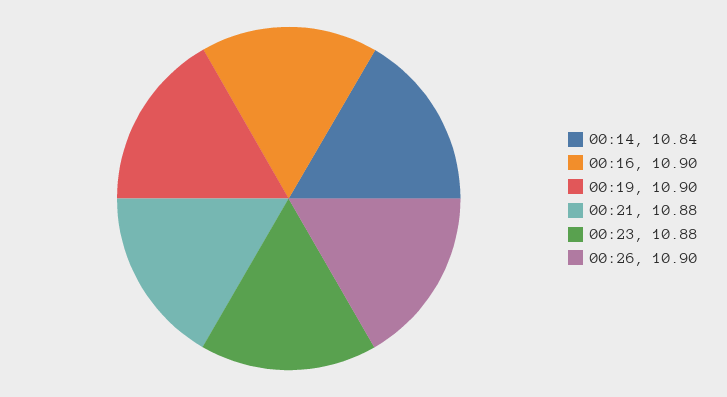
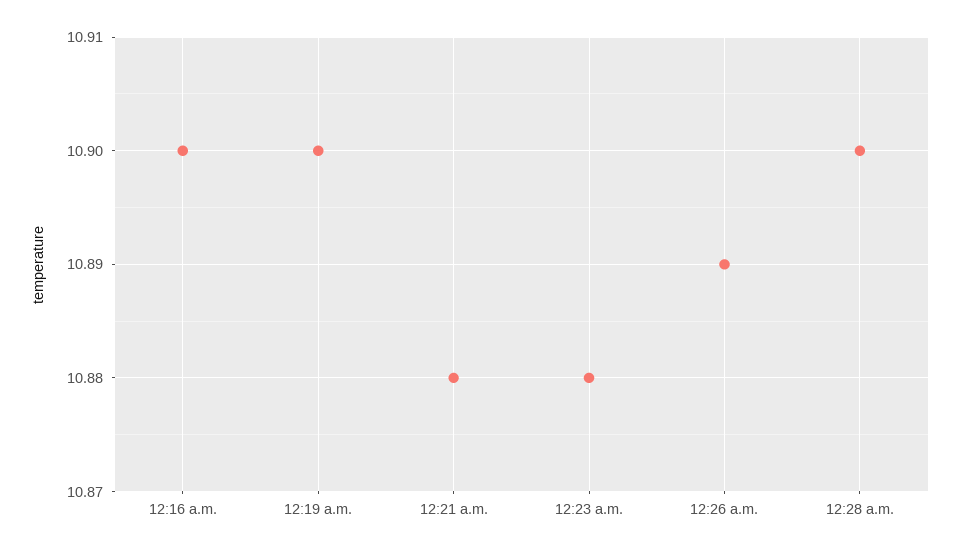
00:14: 10.84 -> none
00:26: 10.9 -> 10.89
12:28 a.m.: none -> 10.9

